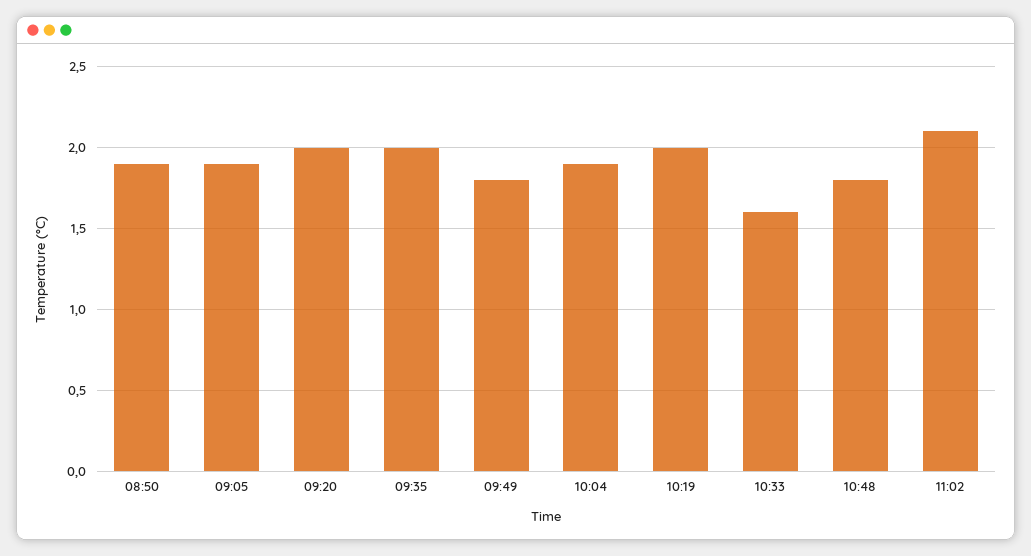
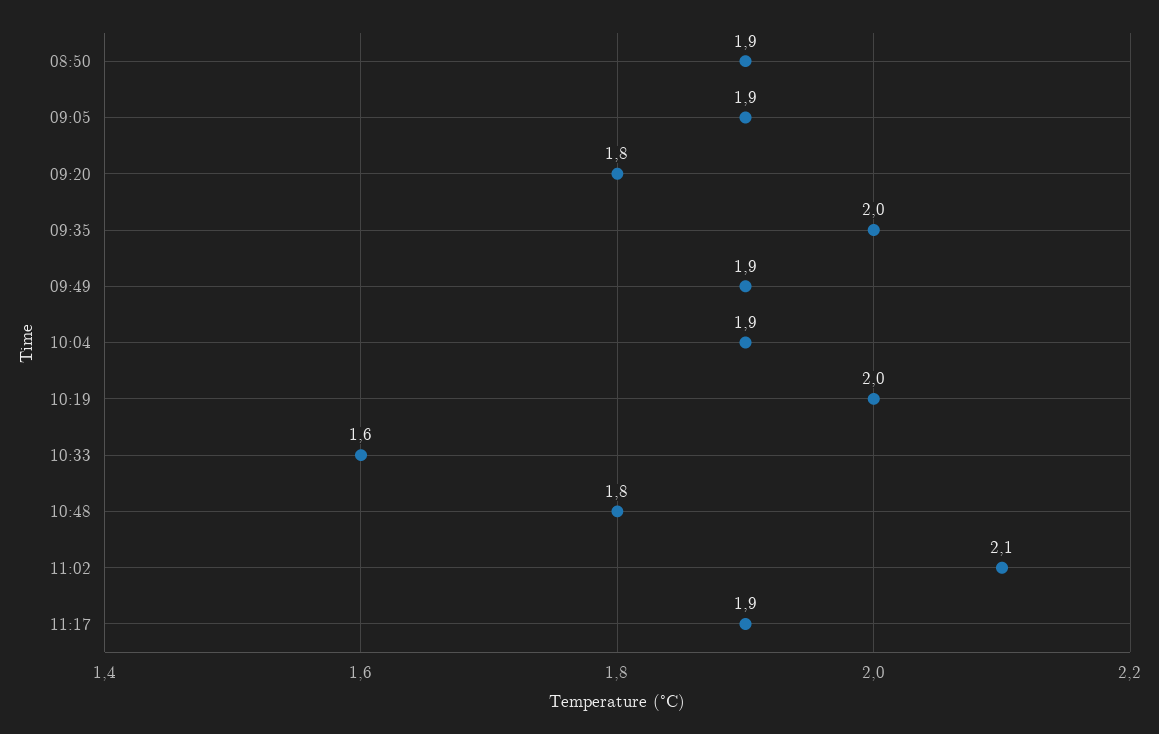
09:20: 2 -> 1.8
09:49: 1.8 -> 1.9
11:17: none -> 1.9

